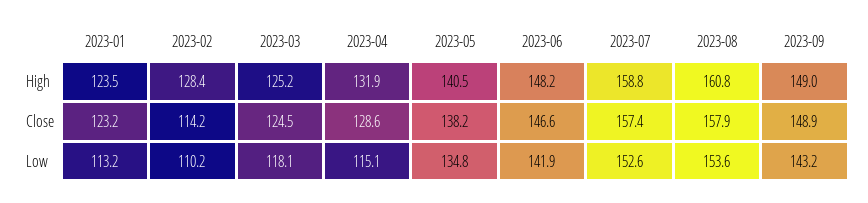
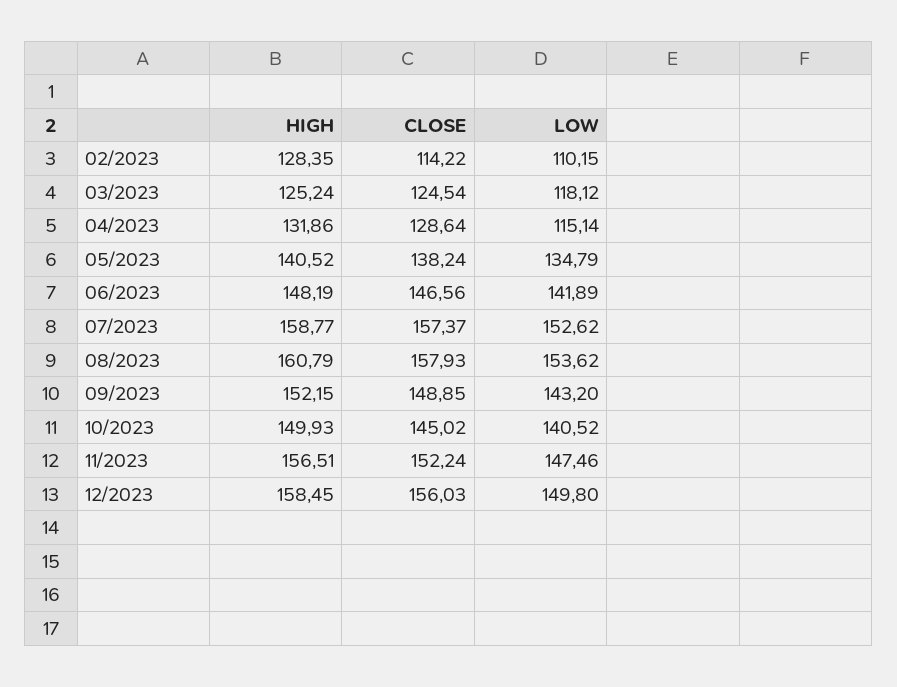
2023-01, High: 123.5 -> none
2023-09, High: 149 -> 152.15
2023-01, Close: 123.2 -> none
2023-01, Low: 113.2 -> none
10/2023, High: none -> 149.93
10/2023, Close: none -> 145.02
10/2023, Low: none -> 140.52
11/2023, High: none -> 156.51
11/2023, Close: none -> 152.24
11/2023, Low: none -> 147.46
12/2023, High: none -> 158.45
12/2023, Close: none -> 156.03
12/2023, Low: none -> 149.8

